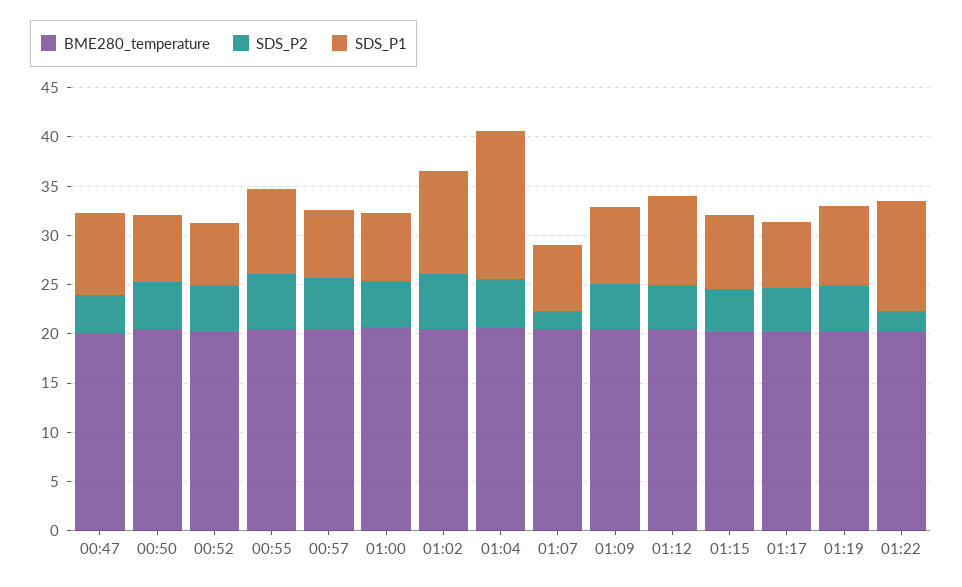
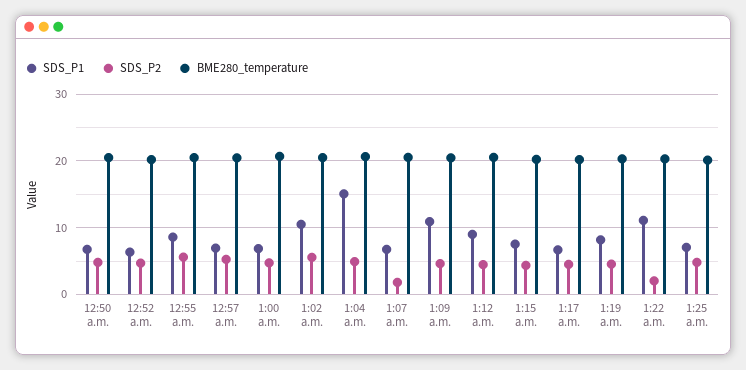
BME280_temperature, 00:47: 20 -> none
SDS_P2, 00:47: 4 -> none
SDS_P1, 00:47: 8 -> none
SDS_P1, 01:09: 8 -> 11
SDS_P1, 1:25 a.m.: none -> 7
SDS_P2, 1:25 a.m.: none -> 5
BME280_temperature, 1:25 a.m.: none -> 20

